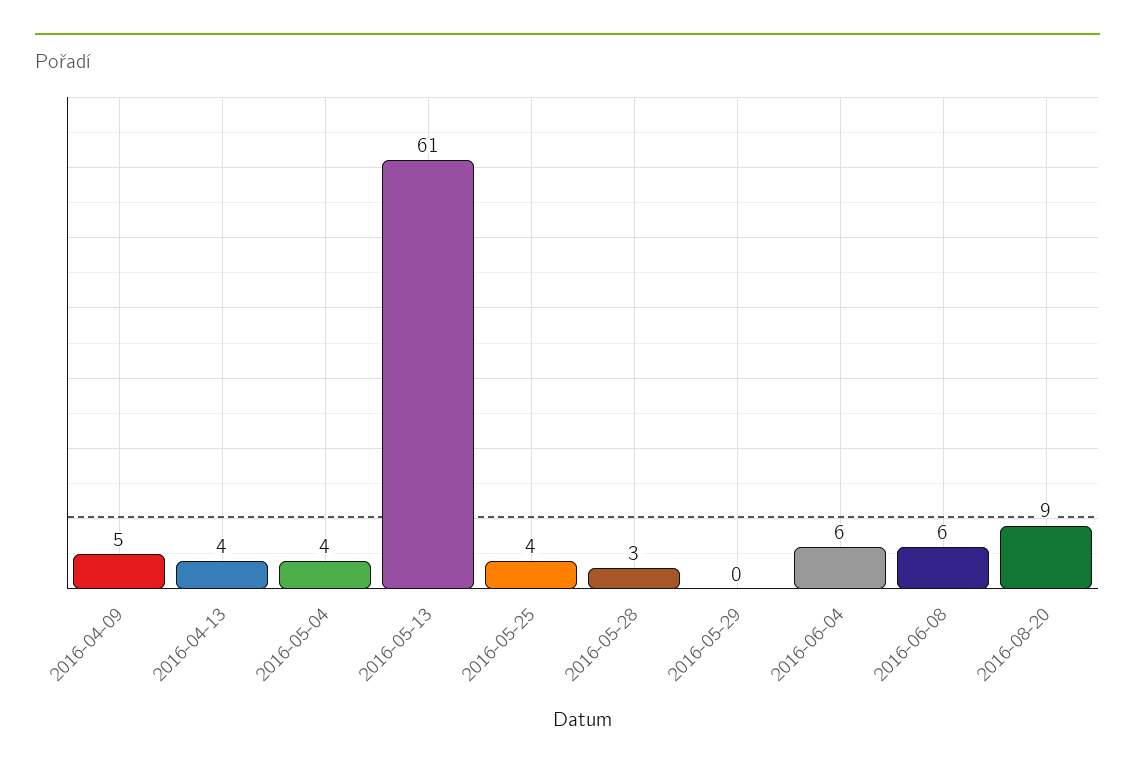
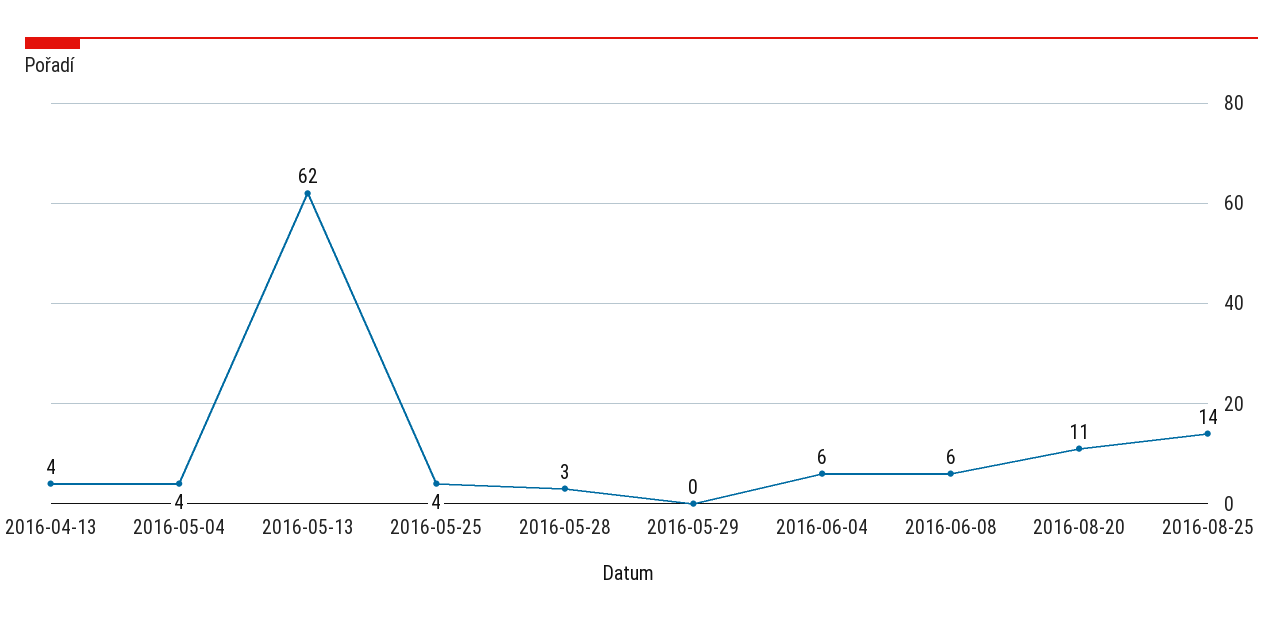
2016-04-09: 5 -> none
2016-05-13: 61 -> 62
2016-08-20: 9 -> 11
2016-08-25: none -> 14

